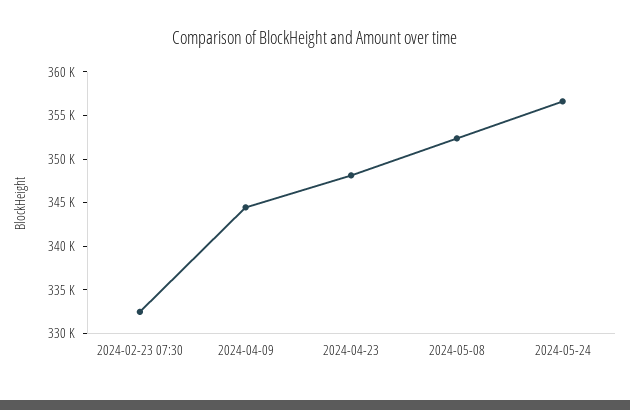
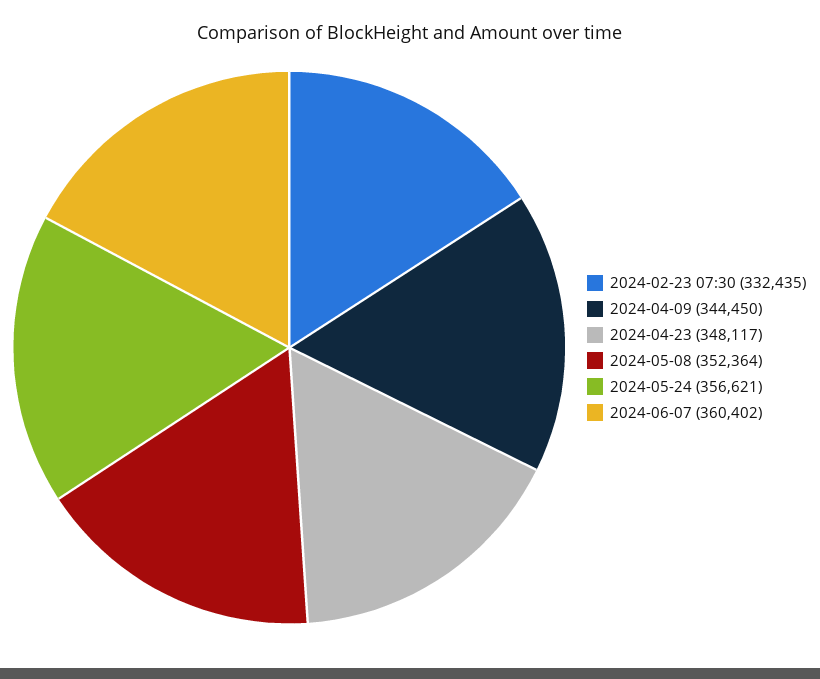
2024-06-07: none -> 360402

